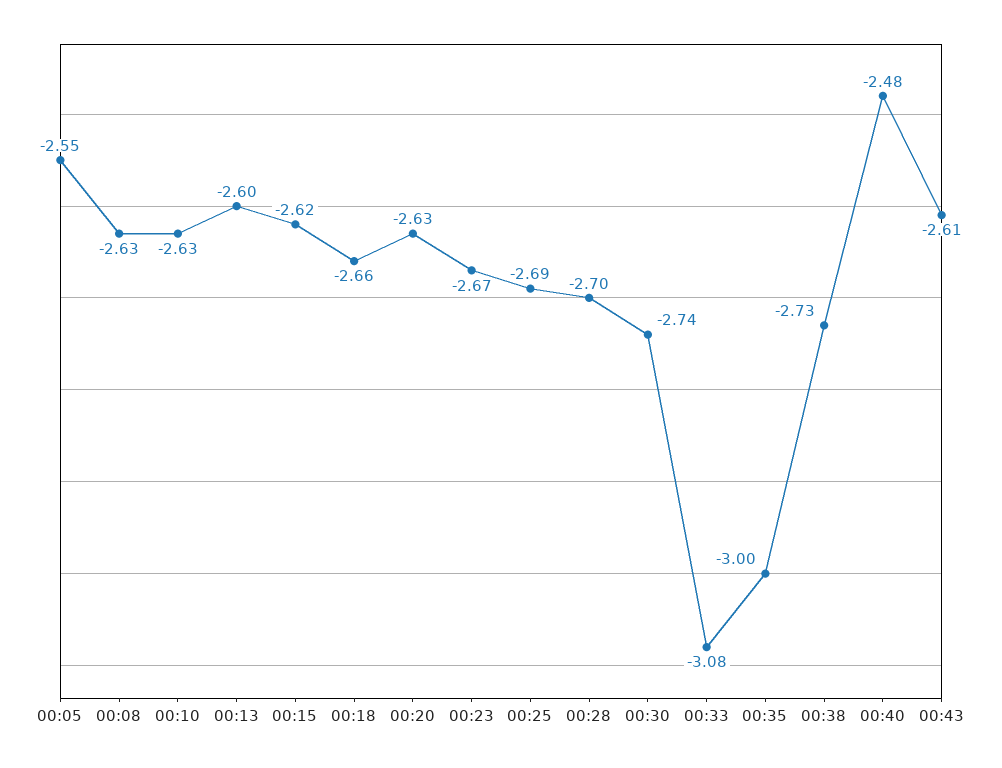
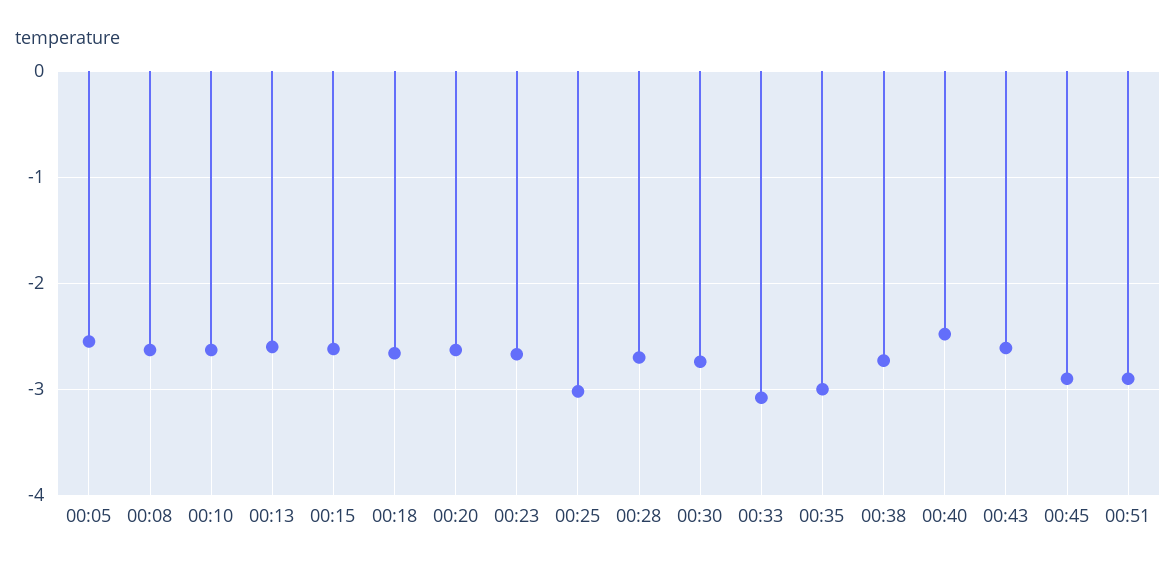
00:25: -2.69 -> -3
00:45: none -> -2.9
00:51: none -> -2.9

